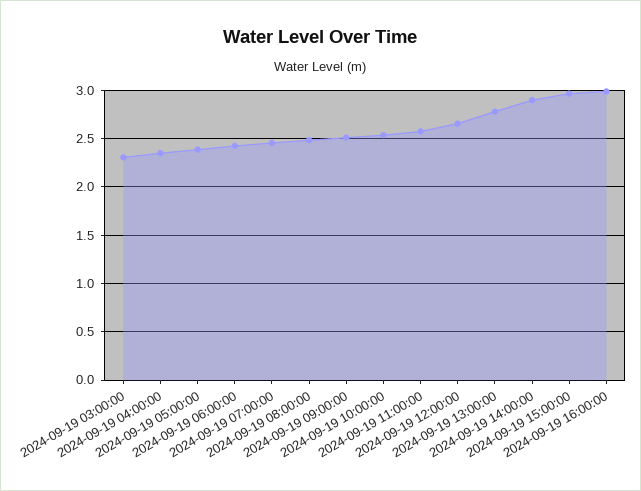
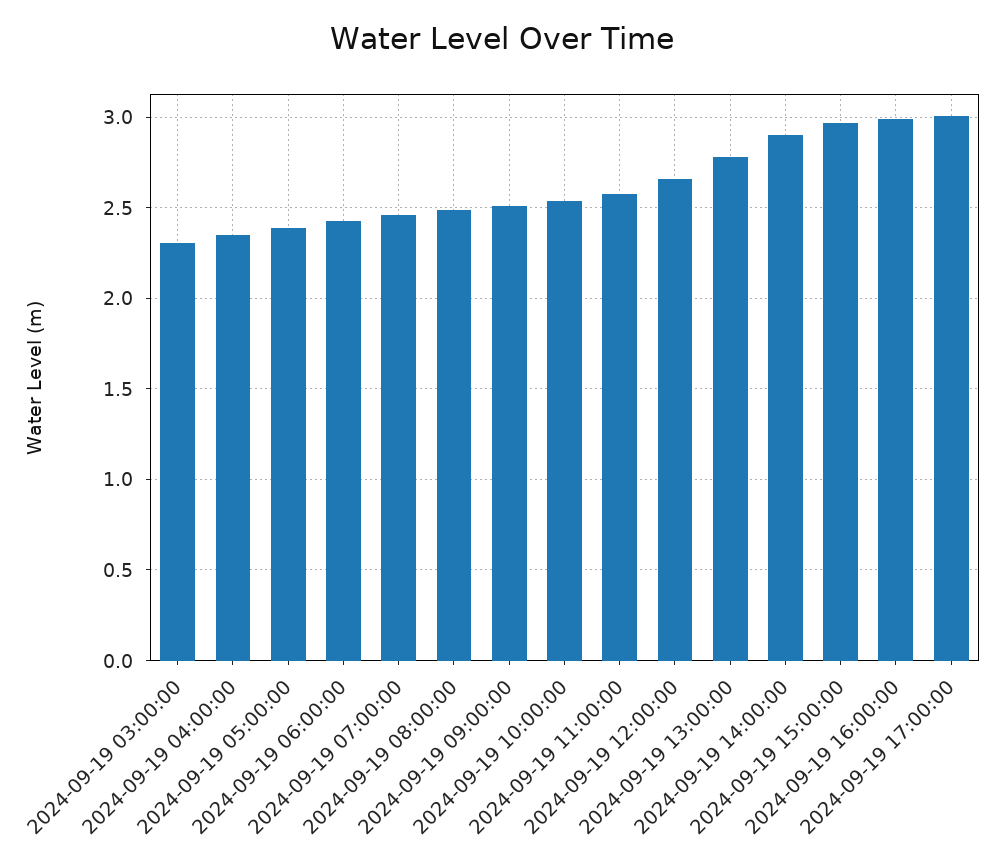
2024-09-19 17:00:00: none -> 3

